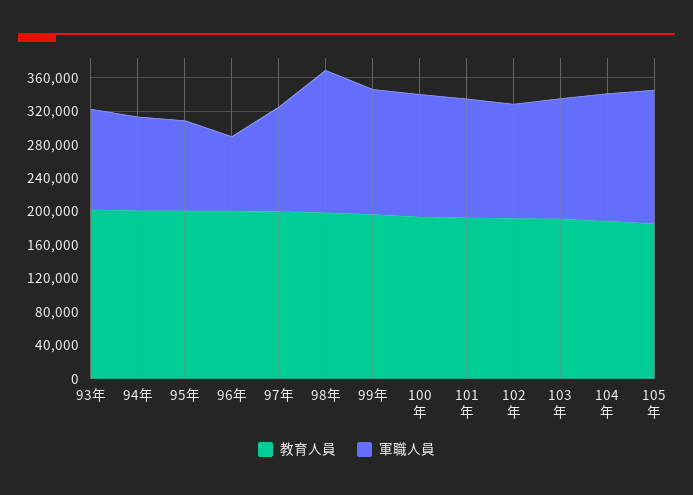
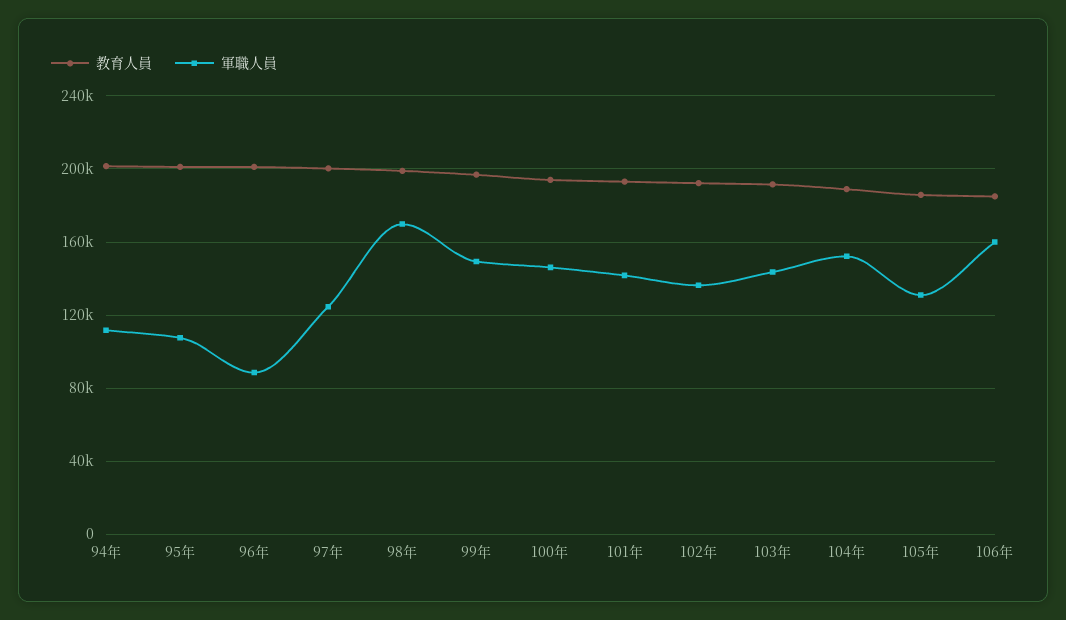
教育人員, 93年: 200000 -> none
軍職人員, 93年: 120000 -> none
軍職人員, 105年: 160000 -> 130000
教育人員, 106年: none -> 185000
軍職人員, 106年: none -> 160000

